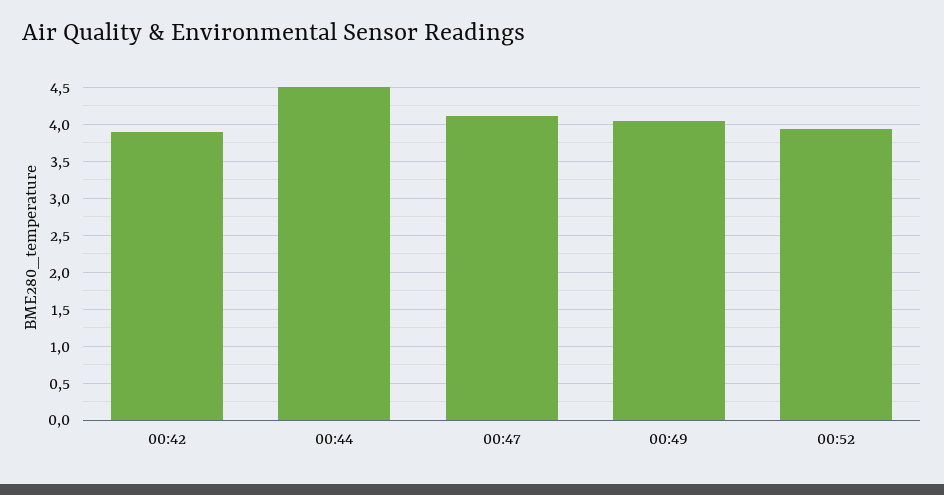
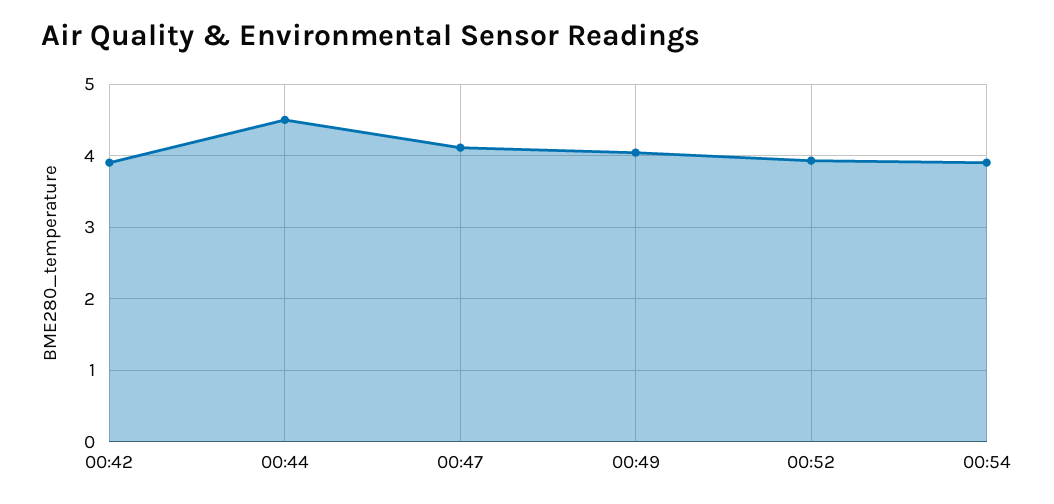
00:54: none -> 3.9

